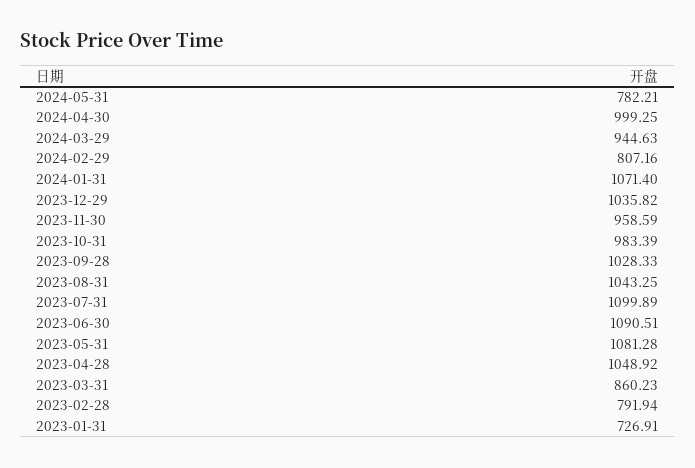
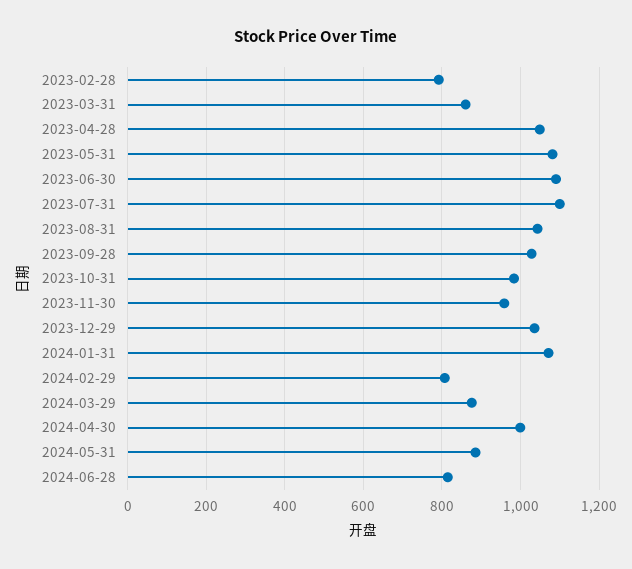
2024-05-31: 782.21 -> 880
2024-03-29: 944.63 -> 880
2023-01-31: 726.91 -> none
2024-06-28: none -> 820

